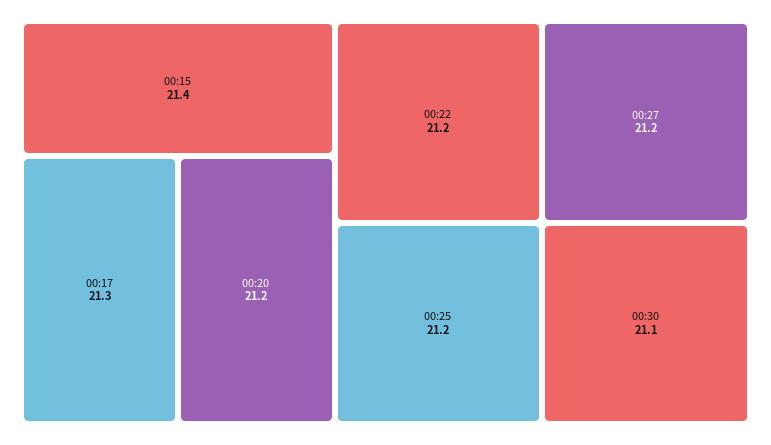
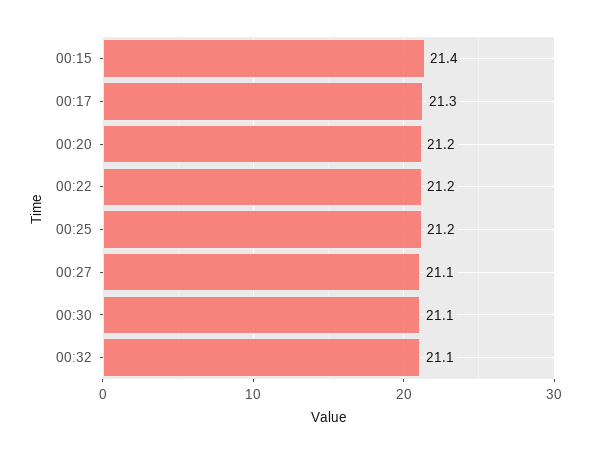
00:27: 21.2 -> 21.1
00:32: none -> 21.1

